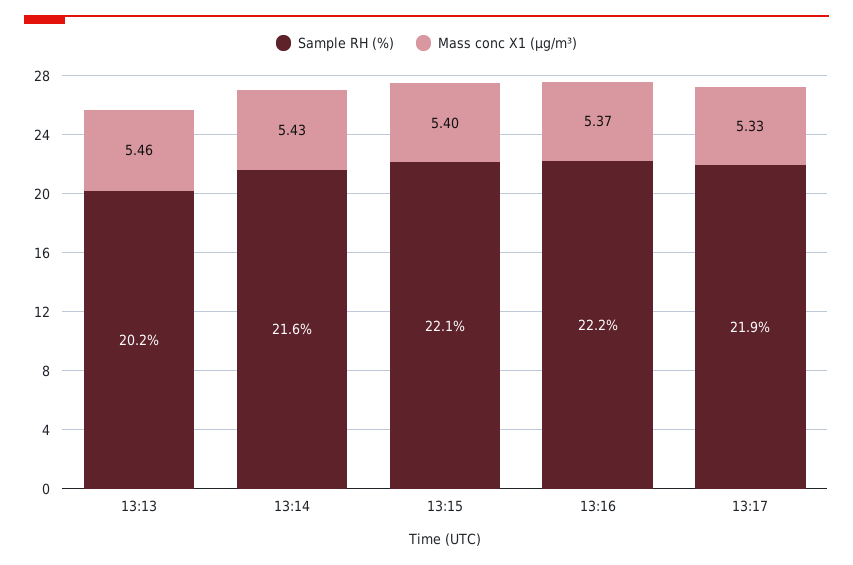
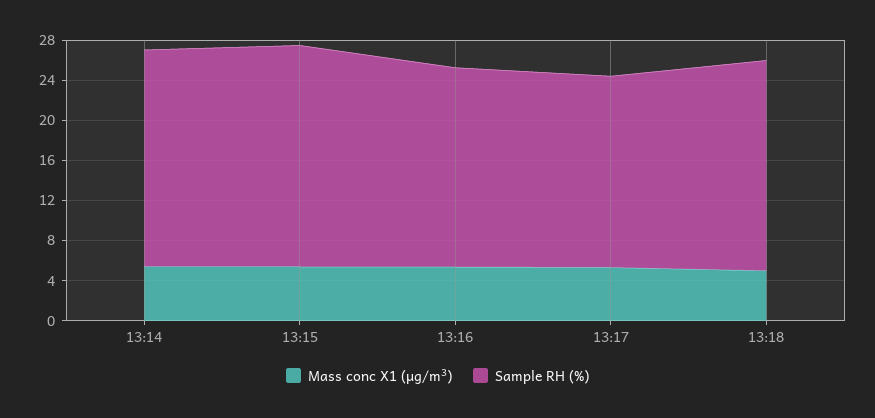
Sample RH (%), 13:13: 20.2 -> none
Mass conc X1 (μg/m³), 13:13: 5.46 -> none
Sample RH (%), 13:16: 22.2 -> 20
Sample RH (%), 13:17: 21.9 -> 19
Mass conc X1 (μg/m³), 13:18: none -> 5
Sample RH (%), 13:18: none -> 21

